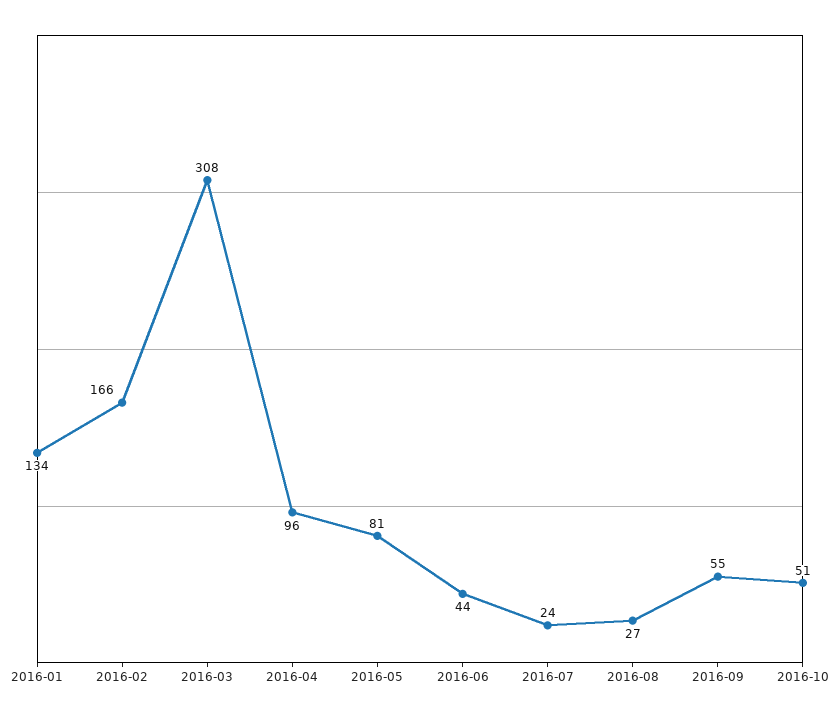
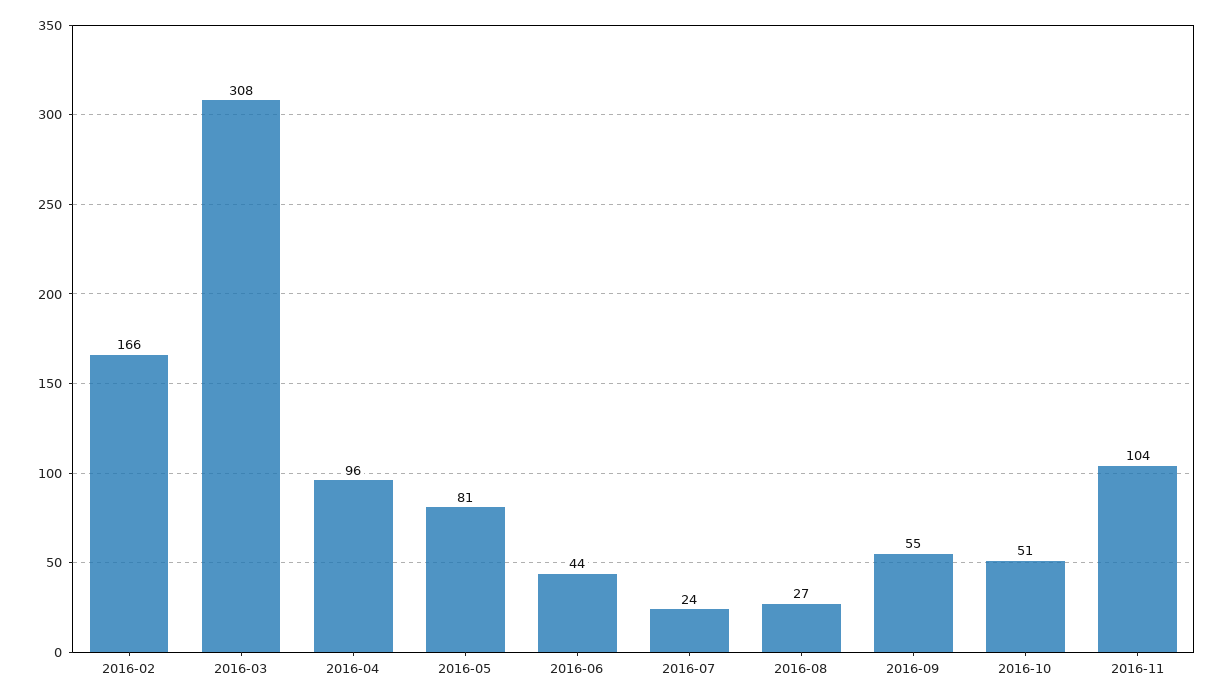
2016-01: 134 -> none
2016-11: none -> 104

